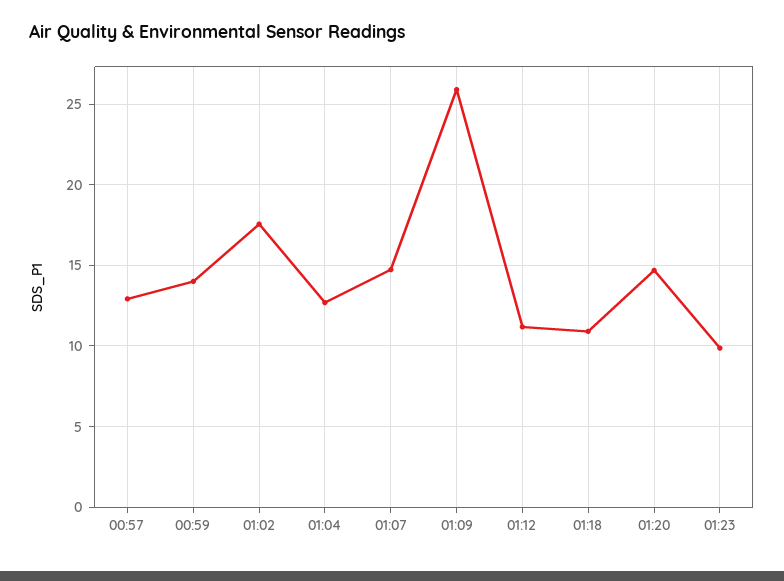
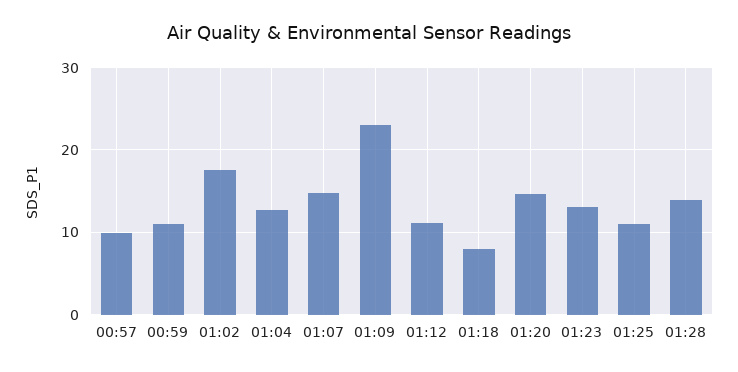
00:57: 13 -> 10
00:59: 14 -> 11
01:09: 26 -> 23
01:18: 11 -> 8
01:23: 10 -> 13
01:25: none -> 11
01:28: none -> 14

